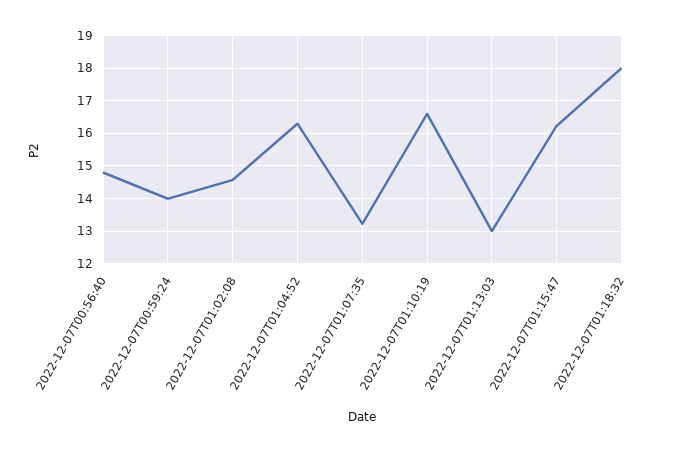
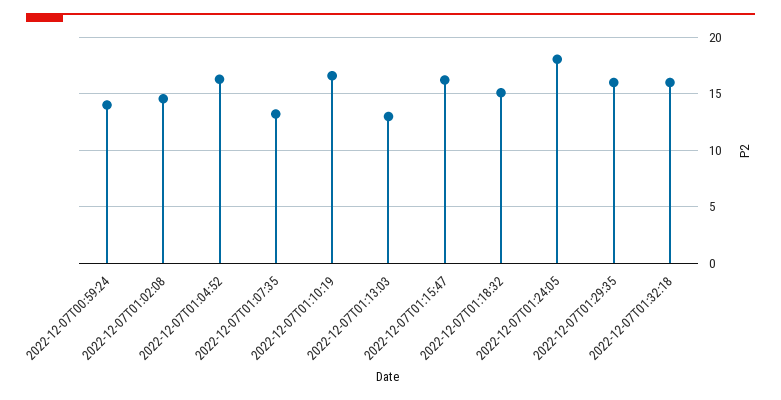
2022-12-07T00:56:40: 14.8 -> none
2022-12-07T01:18:32: 18 -> 15
2022-12-07T01:24:05: none -> 18
2022-12-07T01:29:35: none -> 16
2022-12-07T01:32:18: none -> 16

